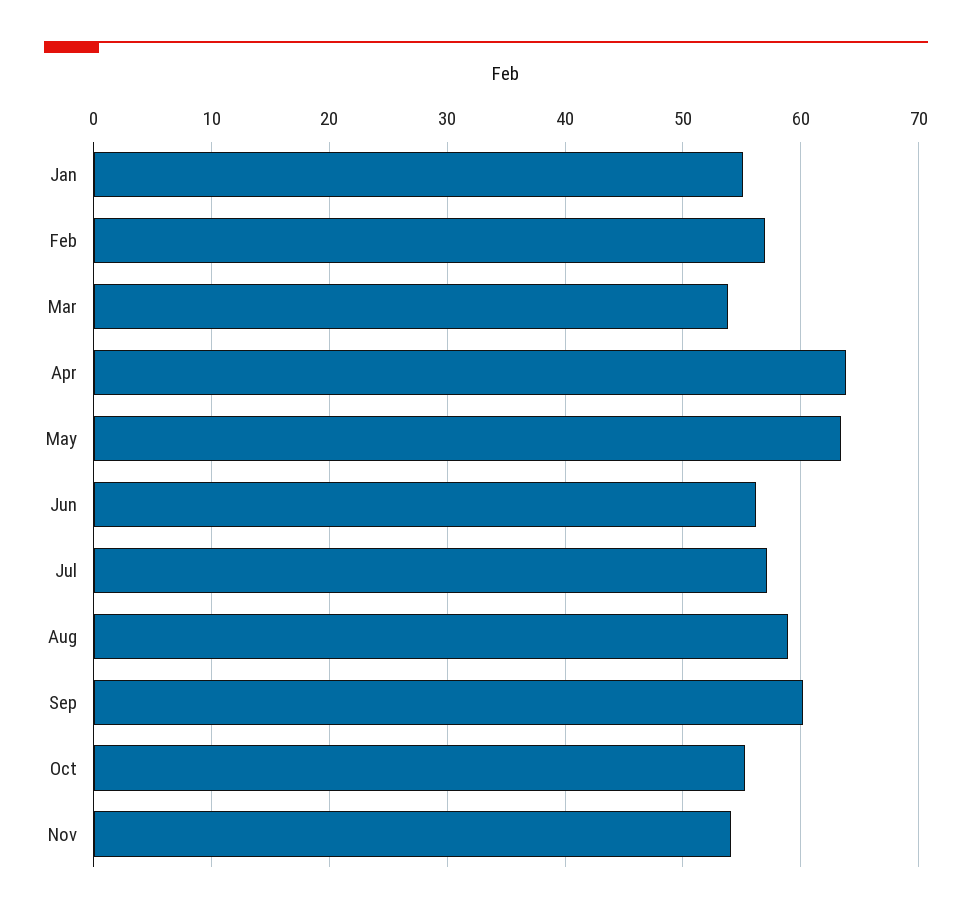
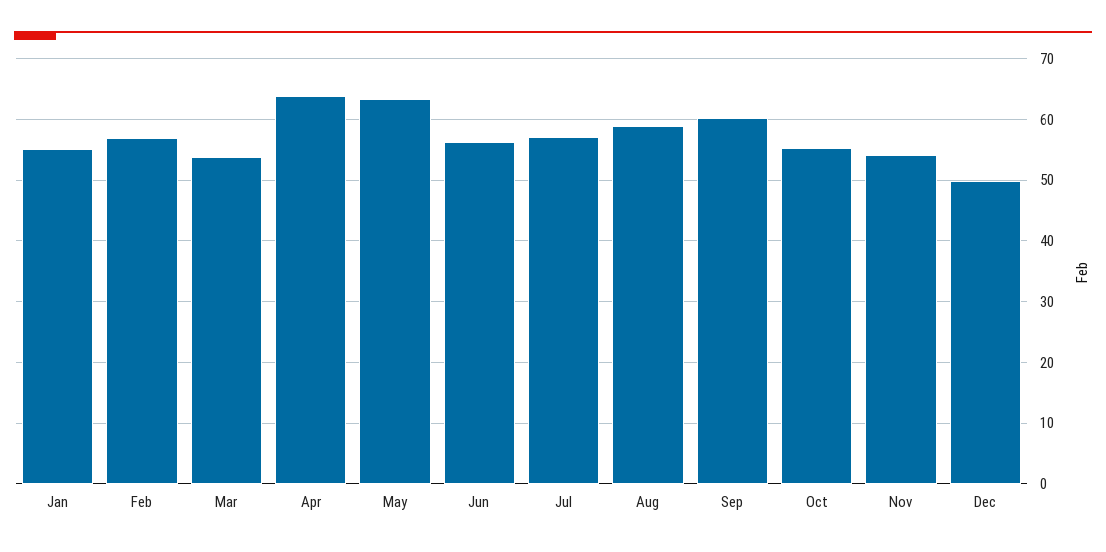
Dec: none -> 50

